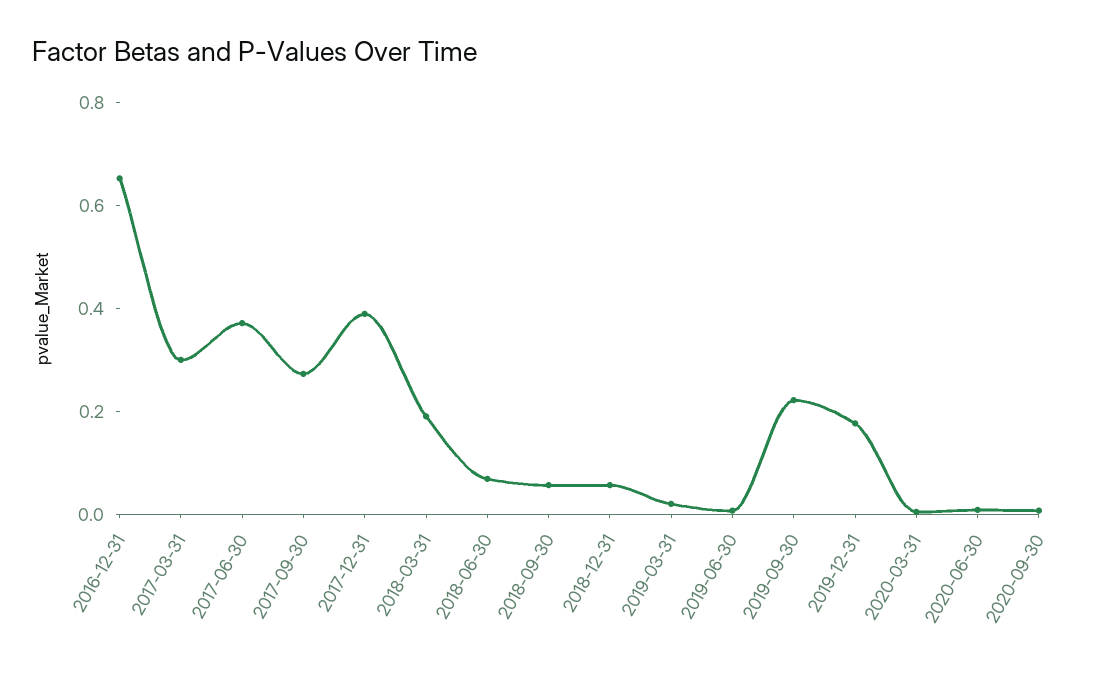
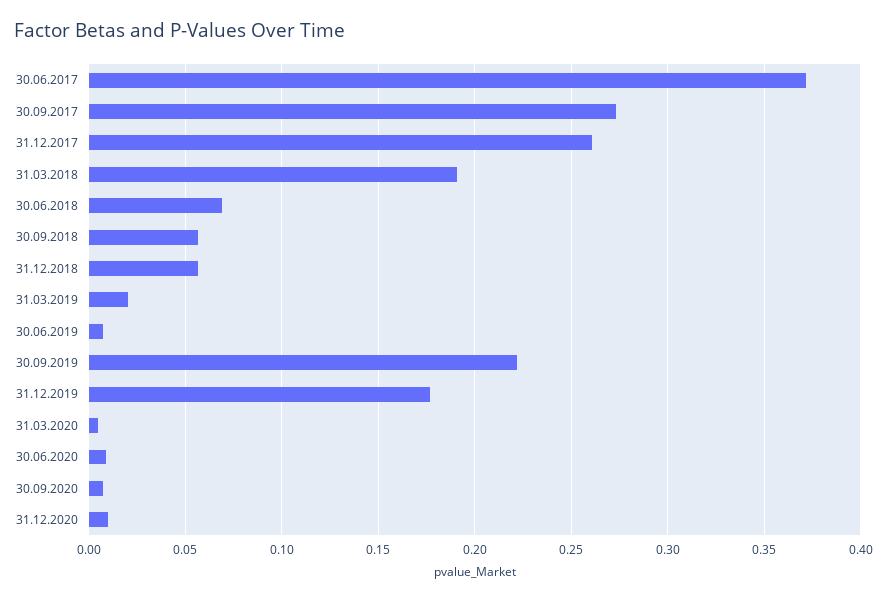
2016-12-31: 0.65 -> none
2017-03-31: 0.3 -> none
2017-12-31: 0.4 -> 0.26
31.12.2020: none -> 0.01

